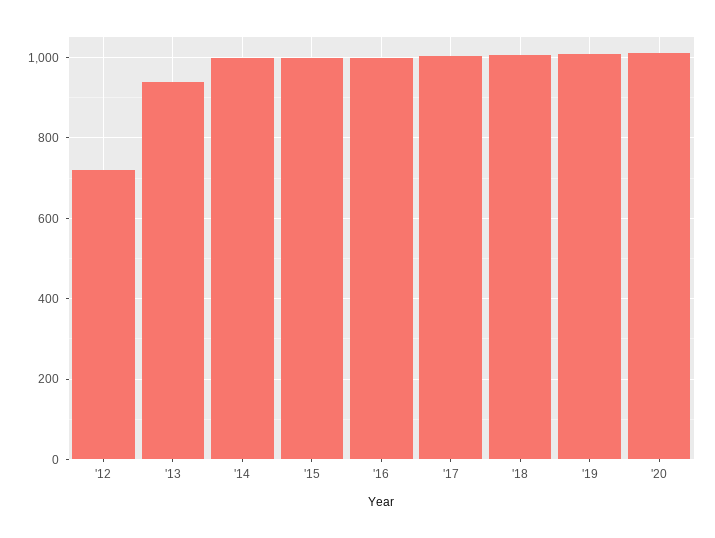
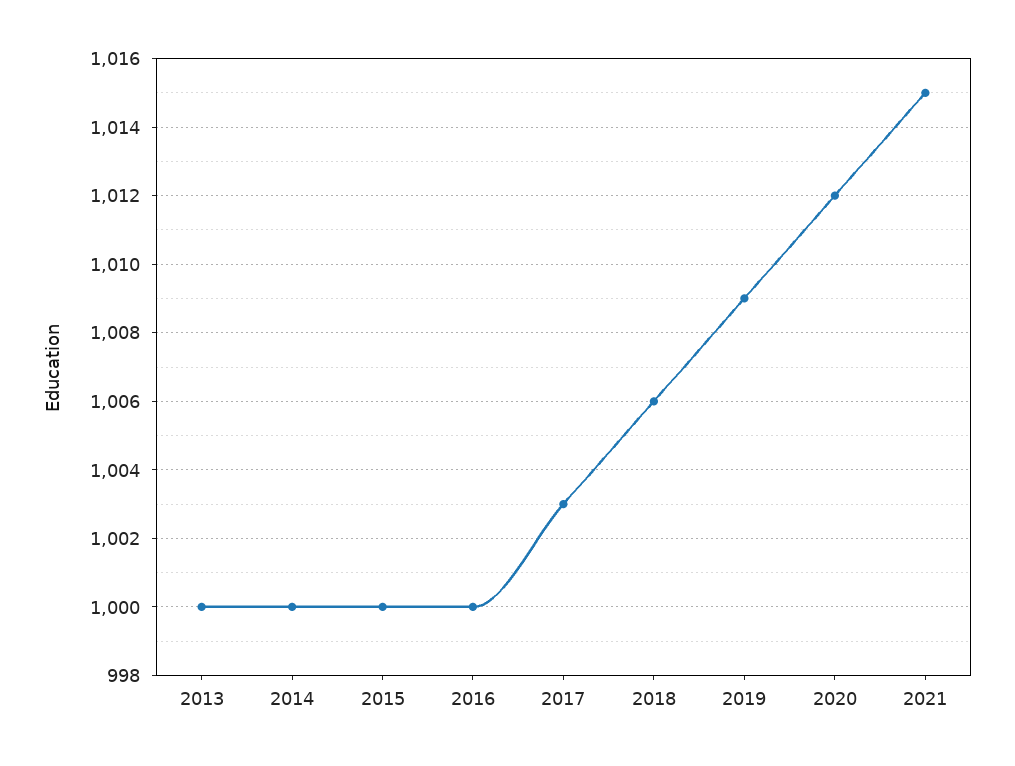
'12: 720 -> none
'13: 940 -> 1000
2021: none -> 1015

